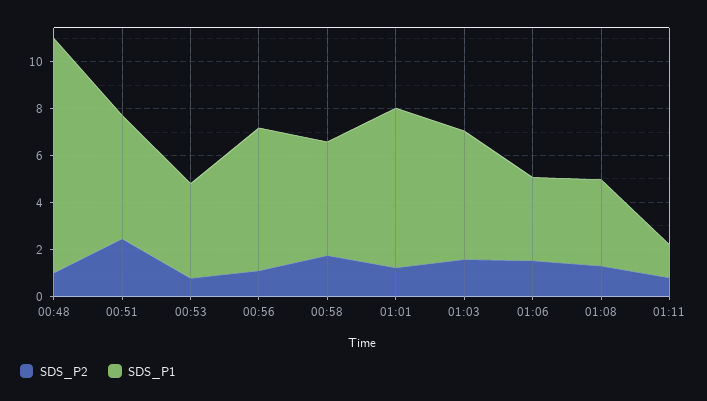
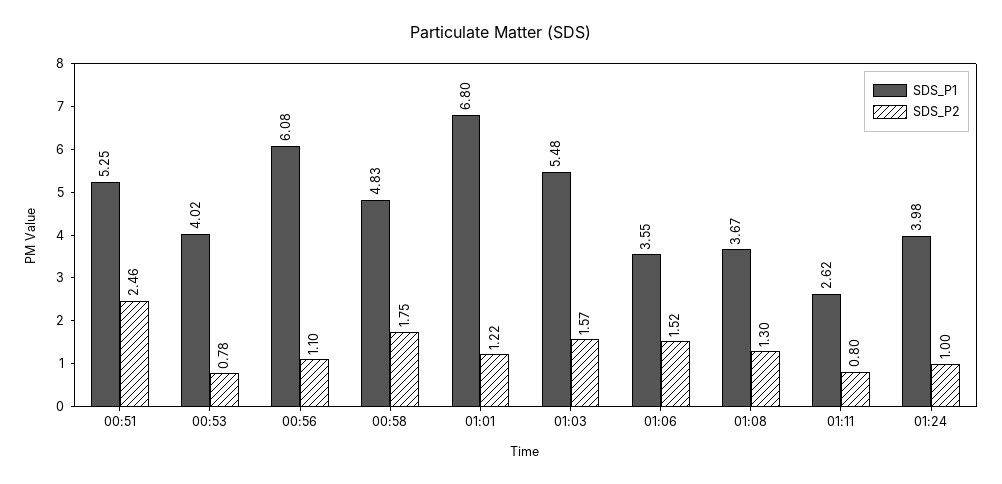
SDS_P2, 00:48: 1 -> none
SDS_P1, 00:48: 10 -> none
SDS_P1, 01:11: 1.5 -> 2.62
SDS_P1, 01:24: none -> 3.98
SDS_P2, 01:24: none -> 1

